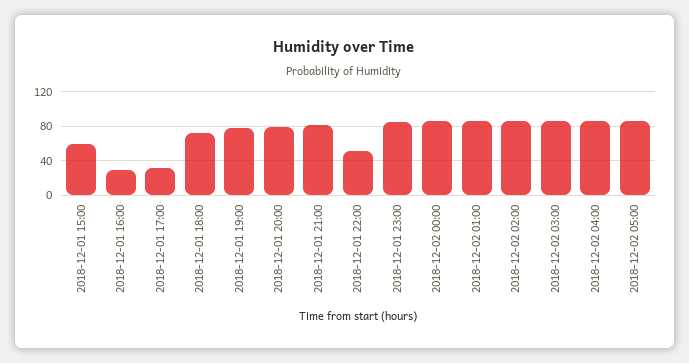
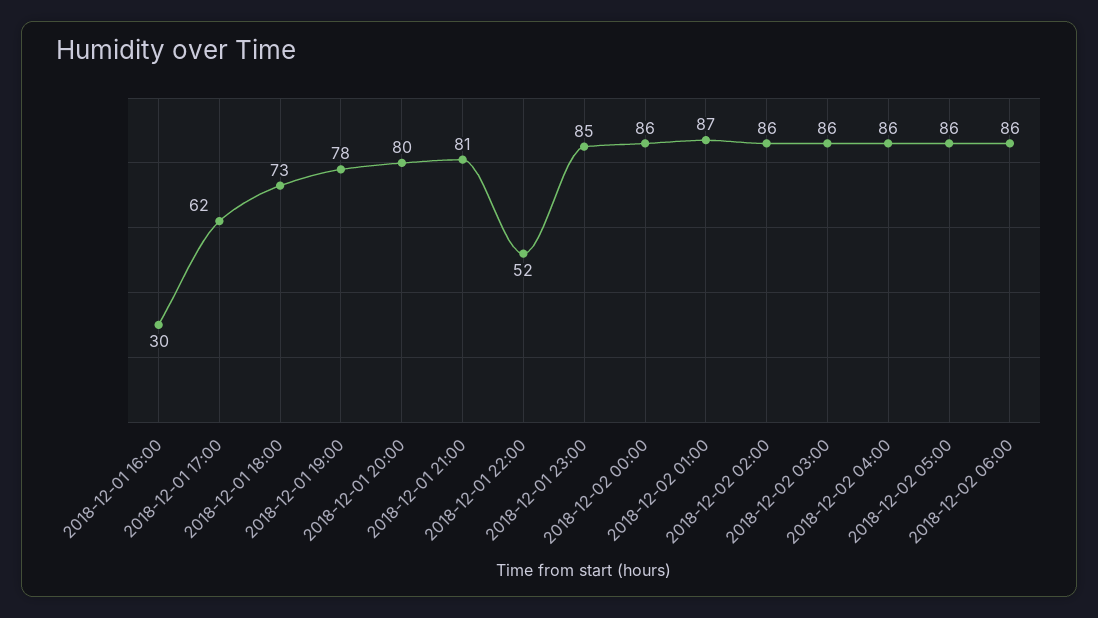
2018-12-01 15:00: 60 -> none
2018-12-01 17:00: 30 -> 62
2018-12-02 06:00: none -> 86

